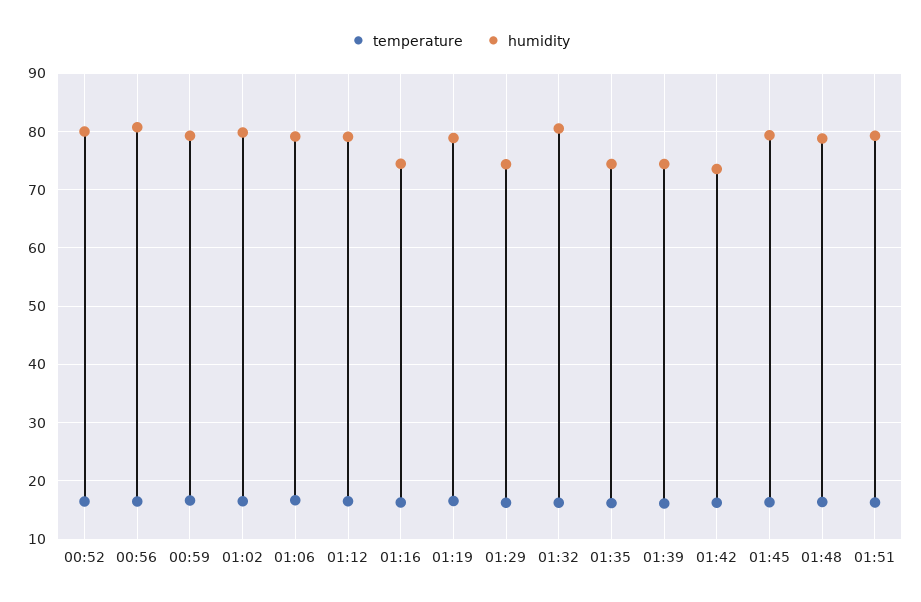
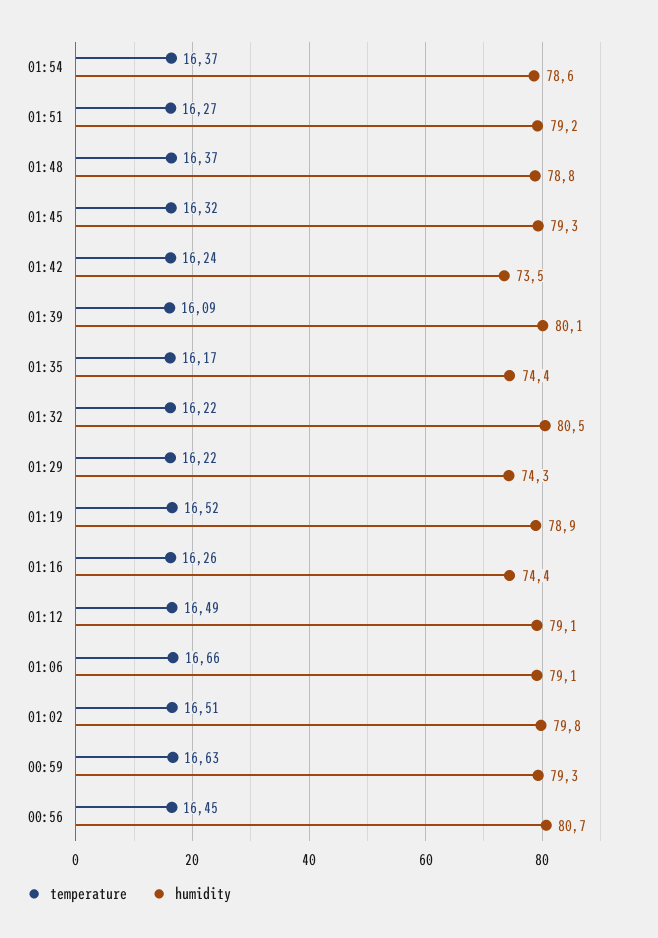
temperature, 00:52: 16 -> none
humidity, 00:52: 80 -> none
humidity, 01:39: 74 -> 80.1
temperature, 01:54: none -> 16.37
humidity, 01:54: none -> 78.6

